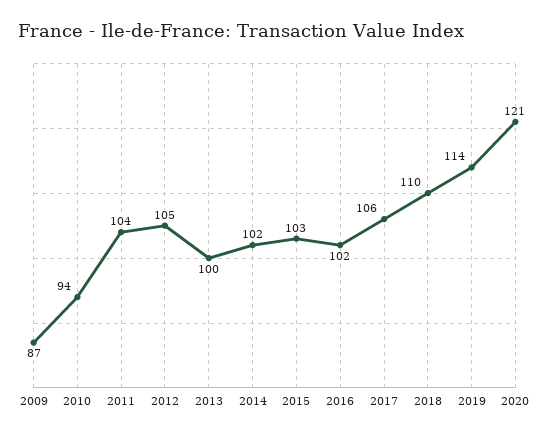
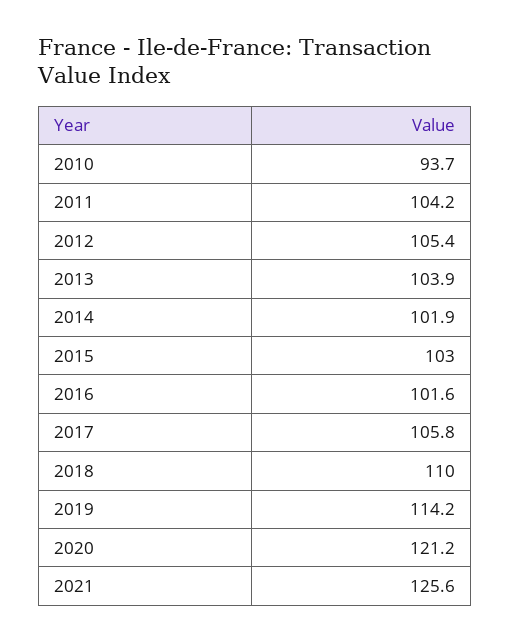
2009: 87 -> none
2013: 100 -> 103.9
2021: none -> 125.6

